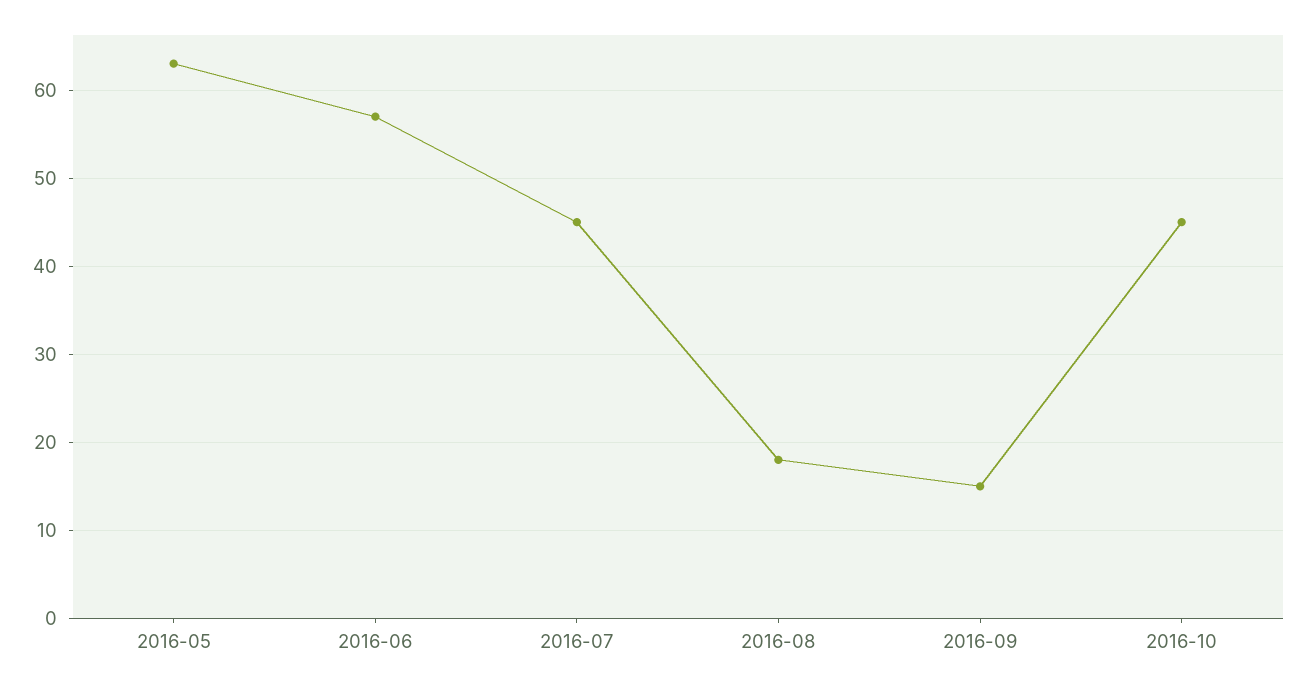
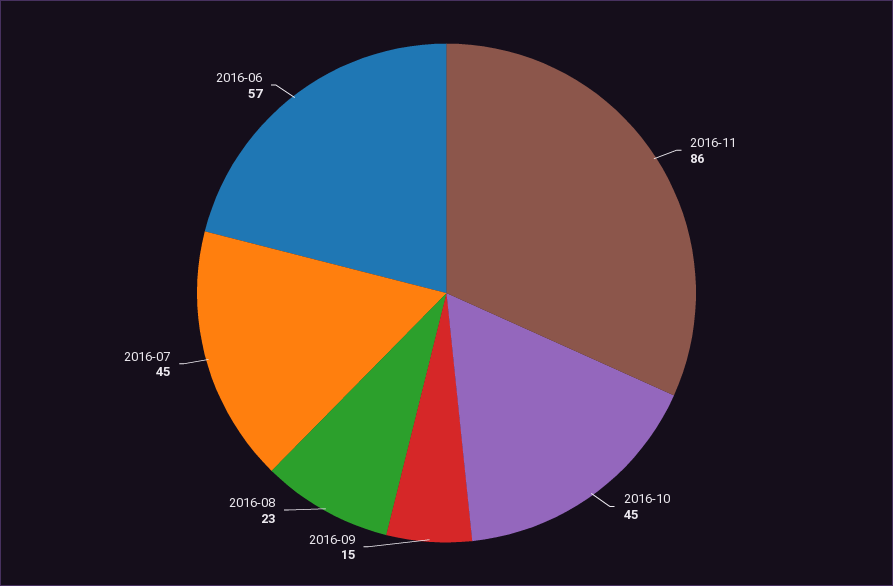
2016-05: 63 -> none
2016-08: 18 -> 23
2016-11: none -> 86

